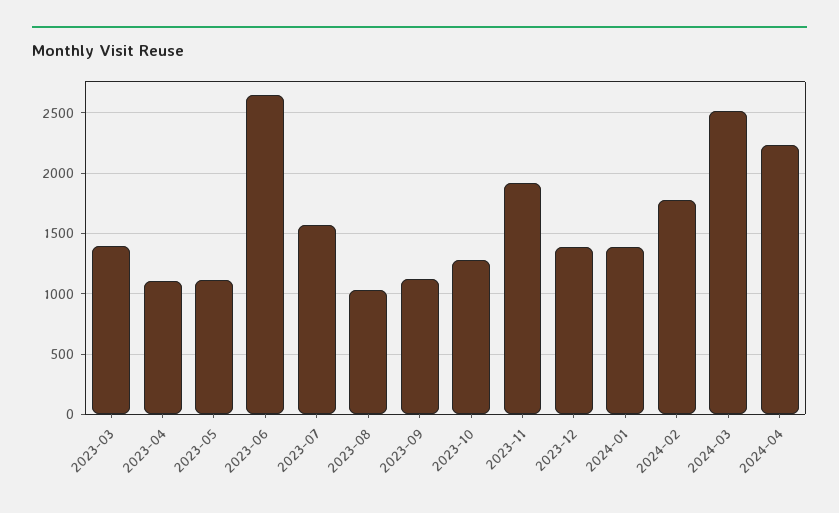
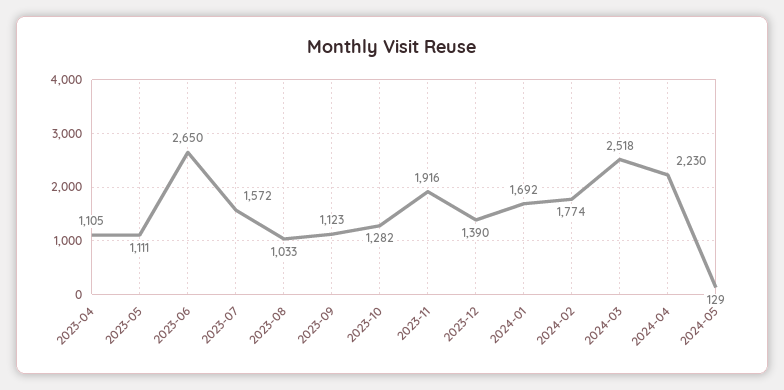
2023-03: 1400 -> none
2024-01: 1400 -> 1692
2024-05: none -> 129

